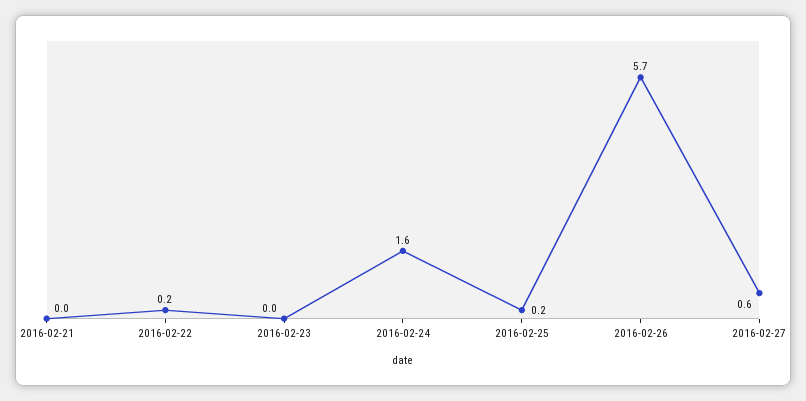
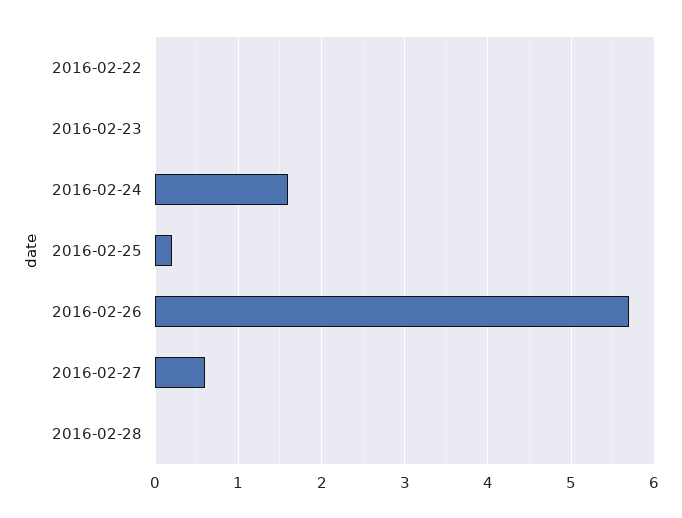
2016-02-21: 0 -> none
2016-02-22: 0.2 -> 0
2016-02-28: none -> 0

